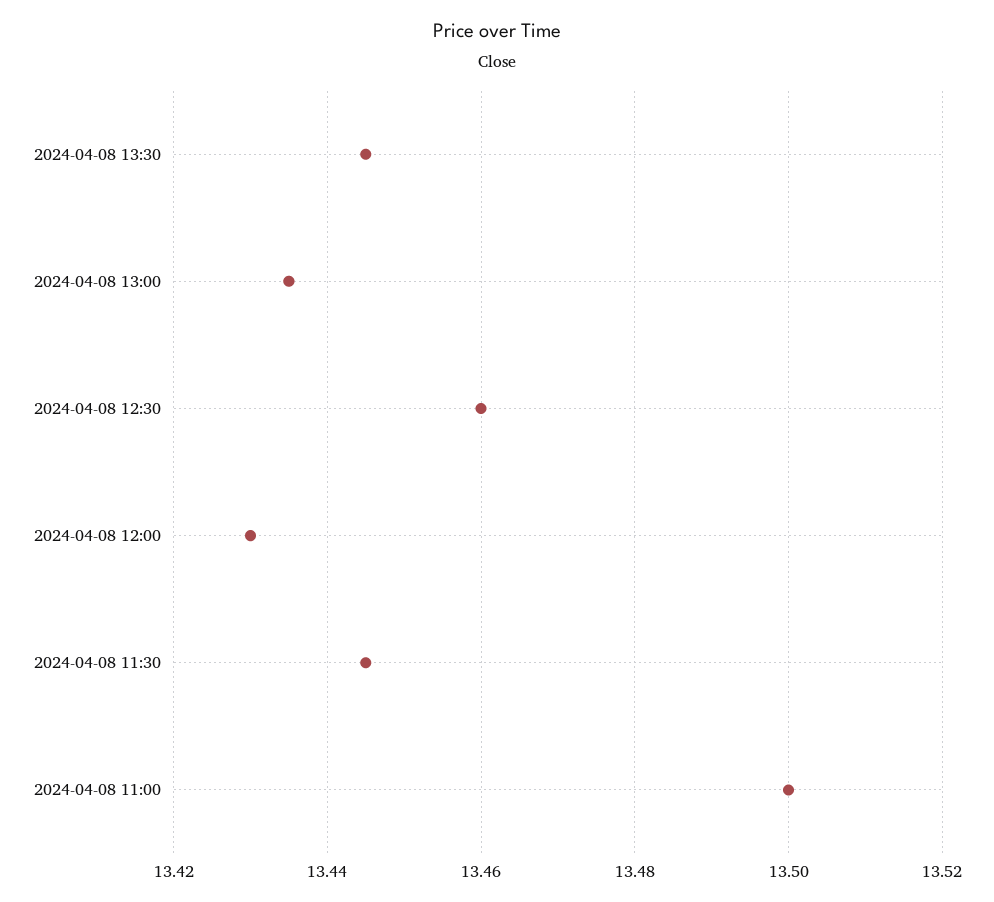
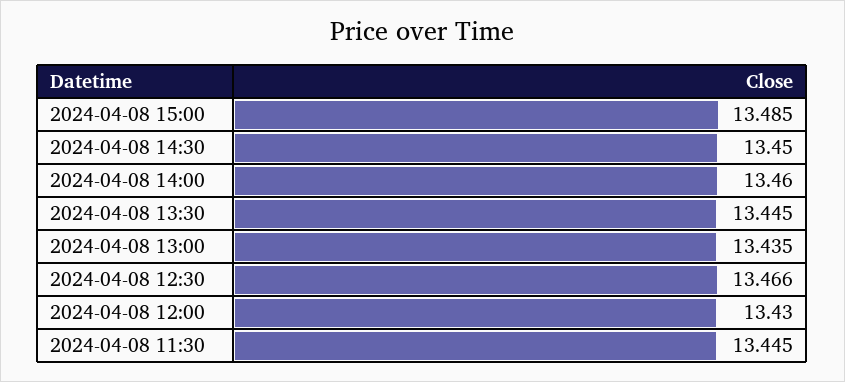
2024-04-08 12:30: 13.46 -> 13.466
2024-04-08 11:00: 13.5 -> none
2024-04-08 15:00: none -> 13.485
2024-04-08 14:30: none -> 13.45
2024-04-08 14:00: none -> 13.46

